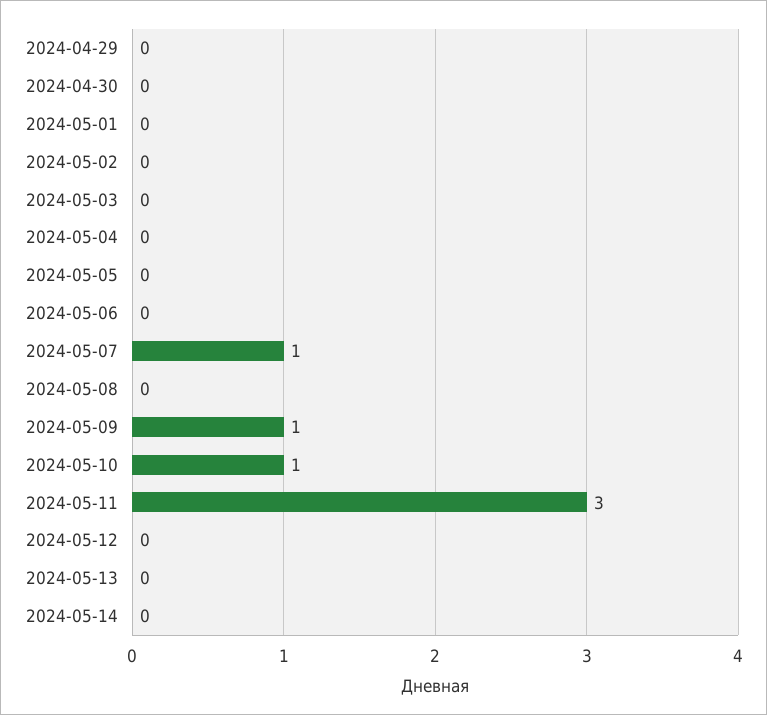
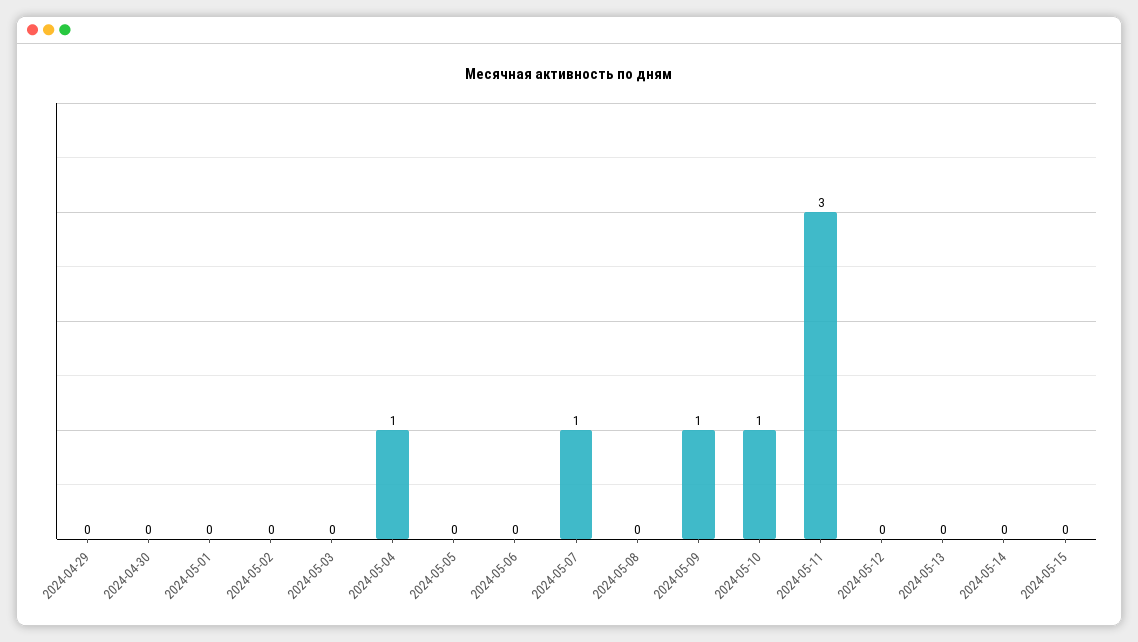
2024-05-04: 0 -> 1
2024-05-15: none -> 0

